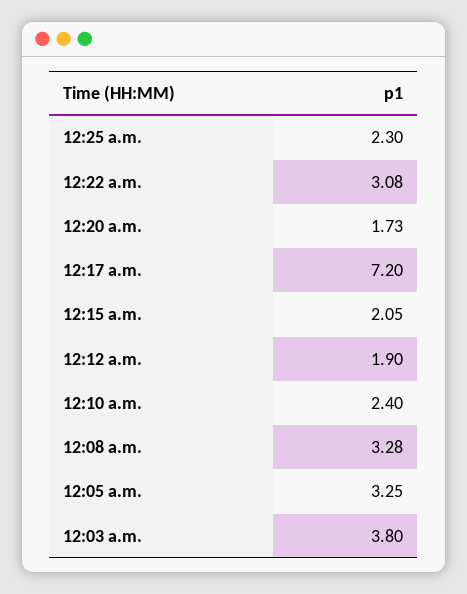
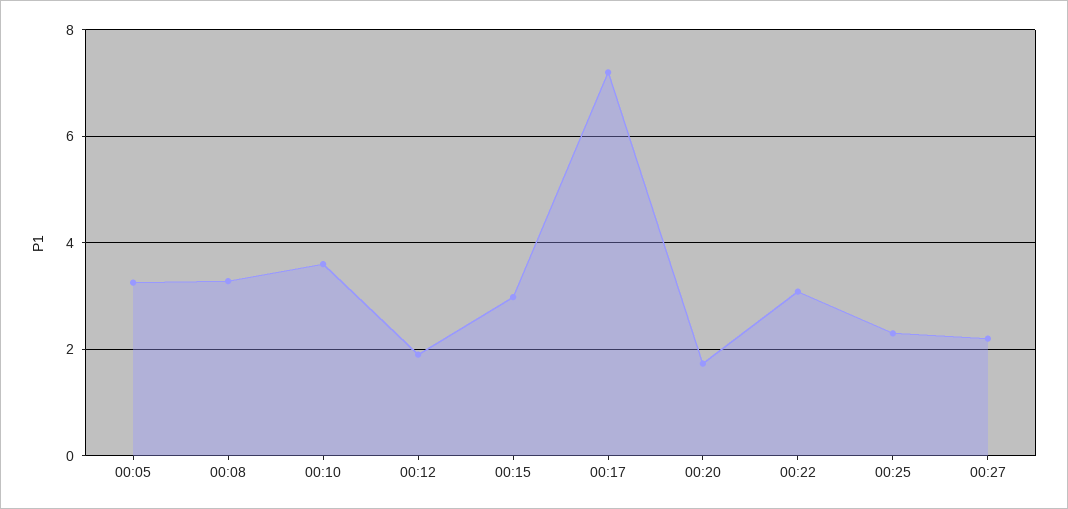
12:15 a.m.: 2.05 -> 3
12:10 a.m.: 2.4 -> 3.6
12:03 a.m.: 3.8 -> none
00:27: none -> 2.2

